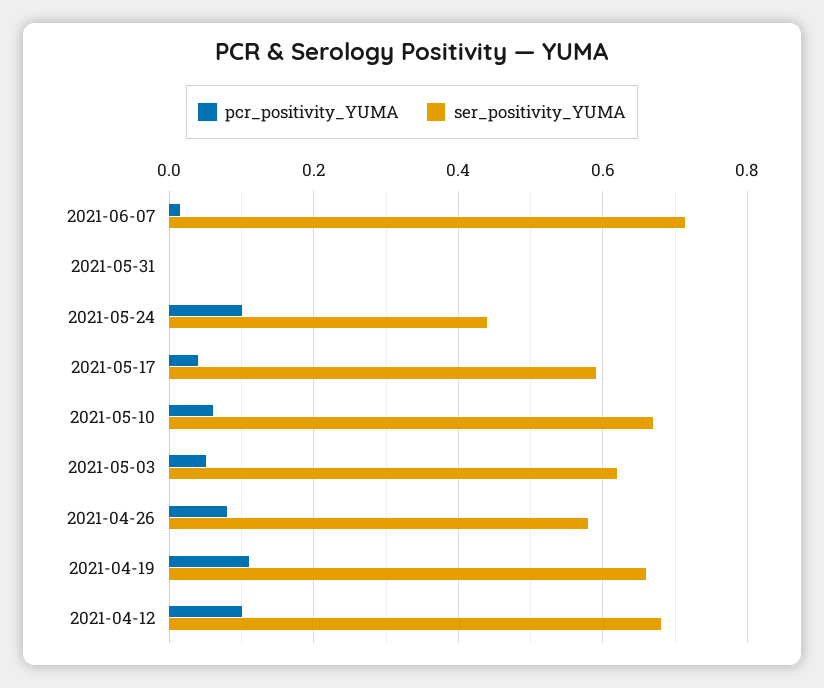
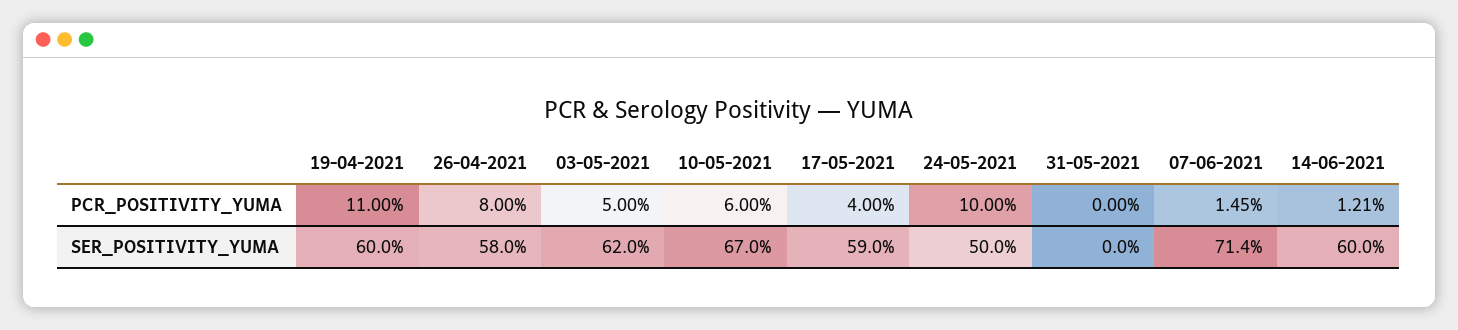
ser_positivity_YUMA, 2021-05-24: 0.44 -> 0.5
ser_positivity_YUMA, 2021-04-19: 0.66 -> 0.6
pcr_positivity_YUMA, 2021-04-12: 0.1 -> none
ser_positivity_YUMA, 2021-04-12: 0.68 -> none
pcr_positivity_YUMA, 14-06-2021: none -> 0.0121
ser_positivity_YUMA, 14-06-2021: none -> 0.6

